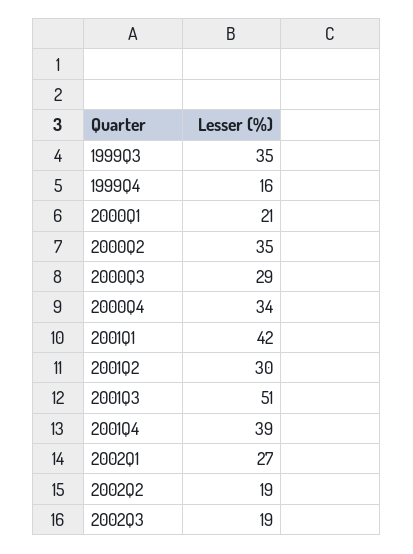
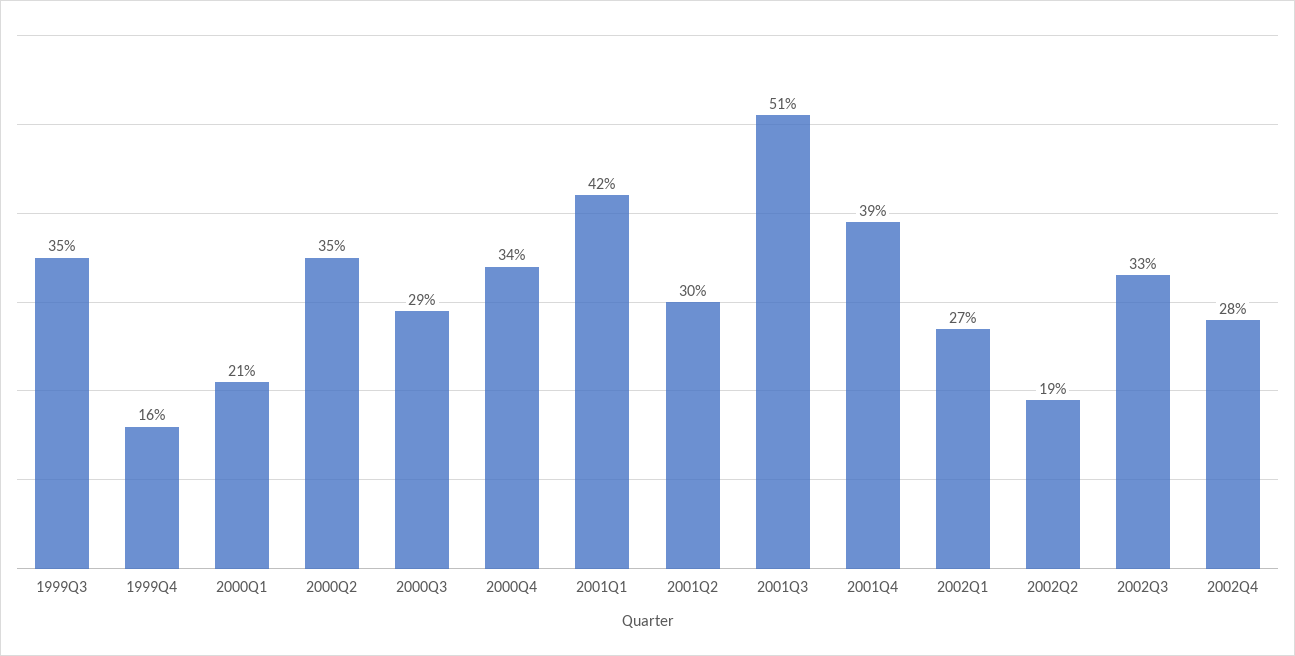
2002Q3: 19 -> 33
2002Q4: none -> 28

